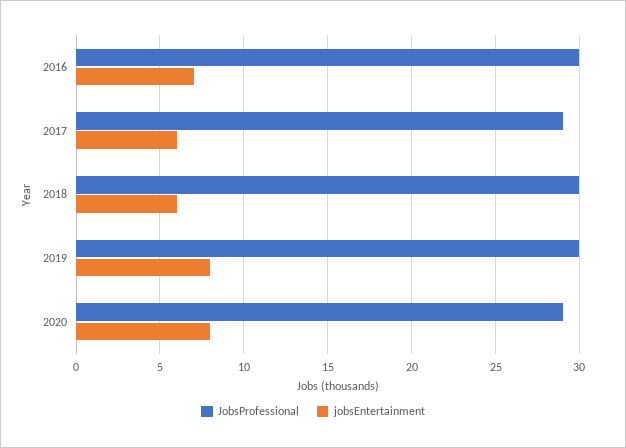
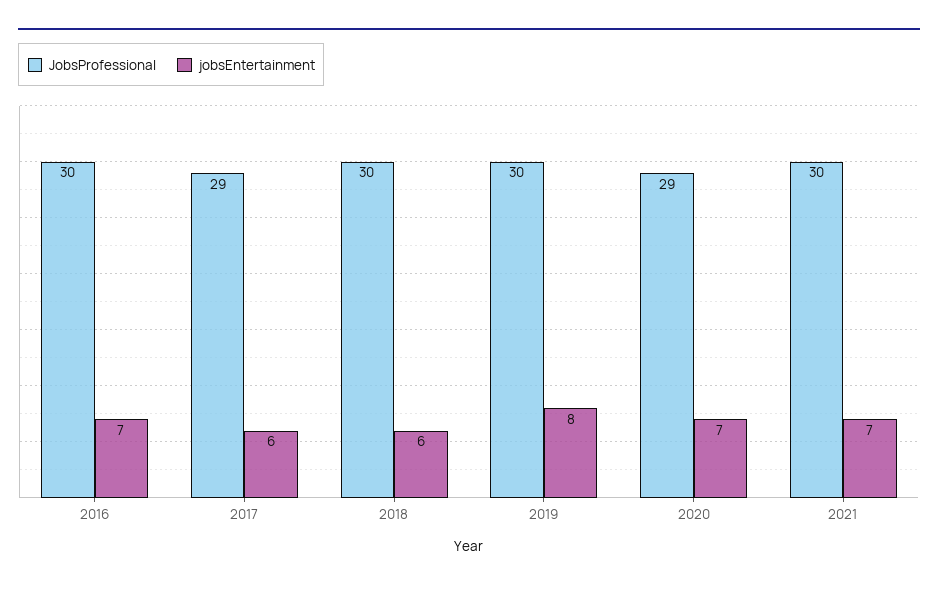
jobsEntertainment, 2020: 8 -> 7
JobsProfessional, 2021: none -> 30
jobsEntertainment, 2021: none -> 7

